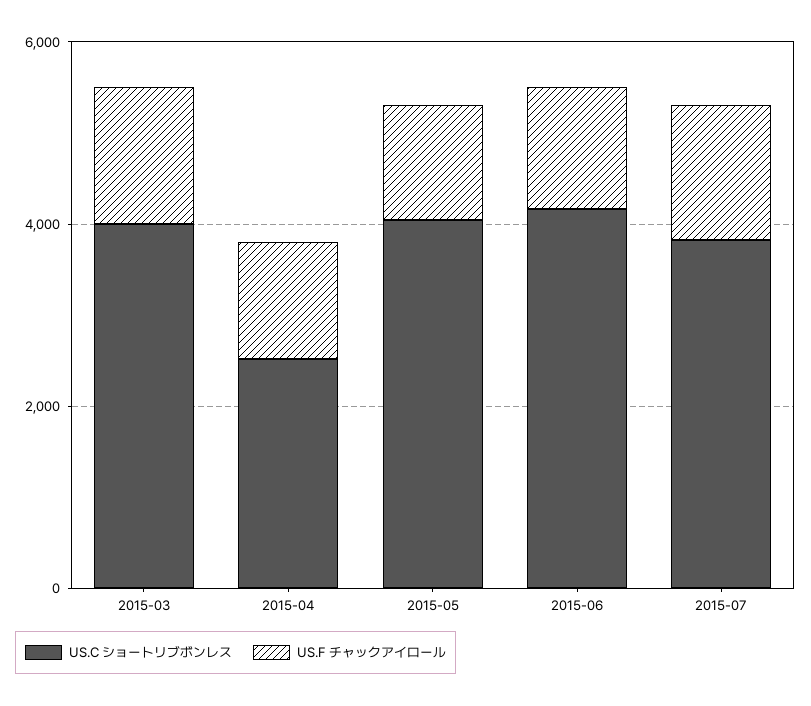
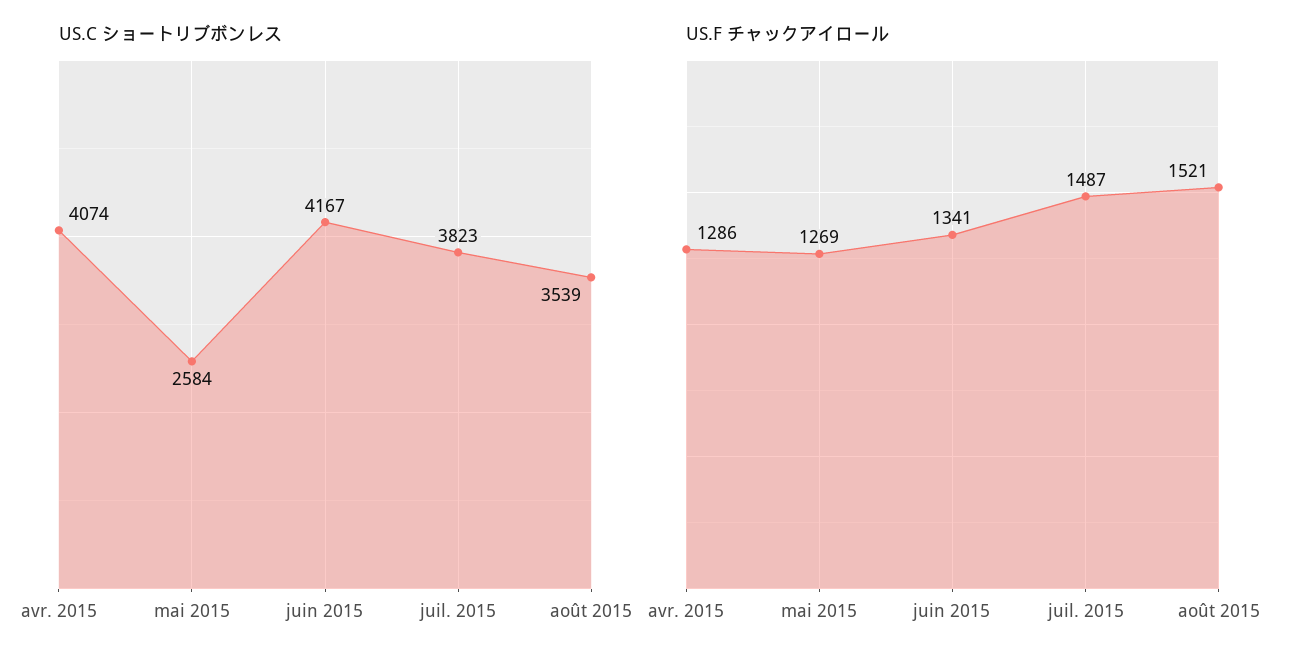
US.C ショートリブボンレス, 2015-03: 4000 -> none
US.F チャックアイロール, 2015-03: 1500 -> none
US.C ショートリブボンレス, 2015-04: 2500 -> 4074
US.C ショートリブボンレス, 2015-05: 4000 -> 2584
US.C ショートリブボンレス, août 2015: none -> 3539
US.F チャックアイロール, août 2015: none -> 1521

